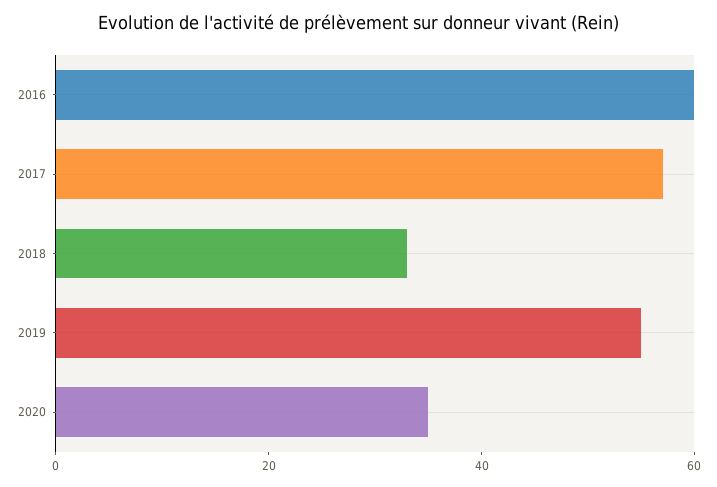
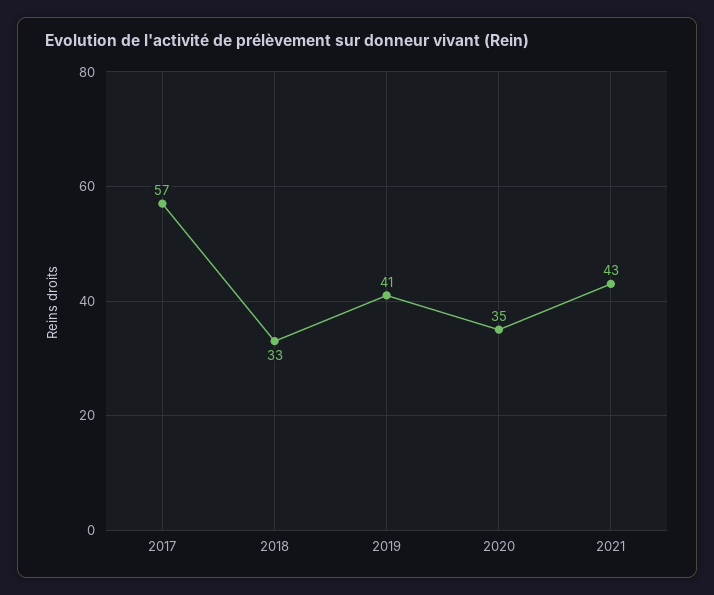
2016: 60 -> none
2019: 55 -> 41
2021: none -> 43

